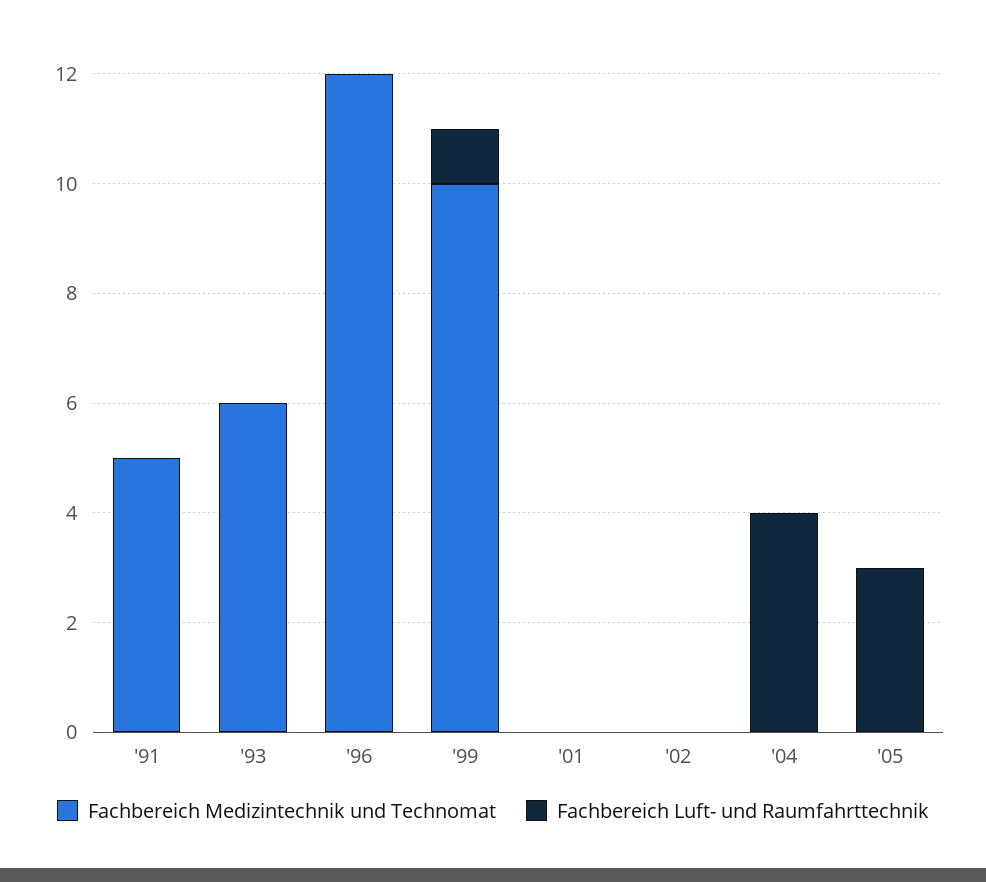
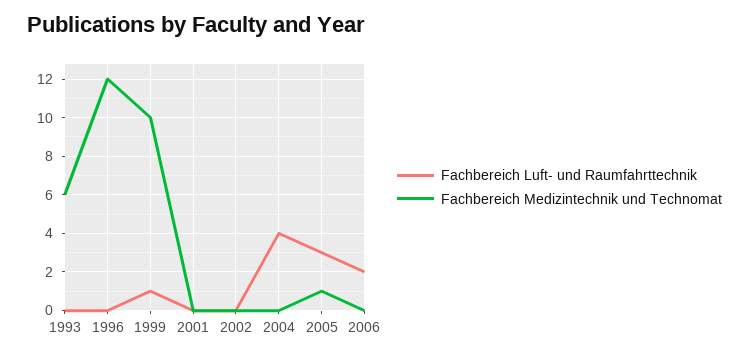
Fachbereich Medizintechnik und Technomat, '91: 5 -> none
Fachbereich Luft- und Raumfahrttechnik, '91: 0 -> none
Fachbereich Medizintechnik und Technomat, '05: 0 -> 1
Fachbereich Luft- und Raumfahrttechnik, 2006: none -> 2
Fachbereich Medizintechnik und Technomat, 2006: none -> 0

